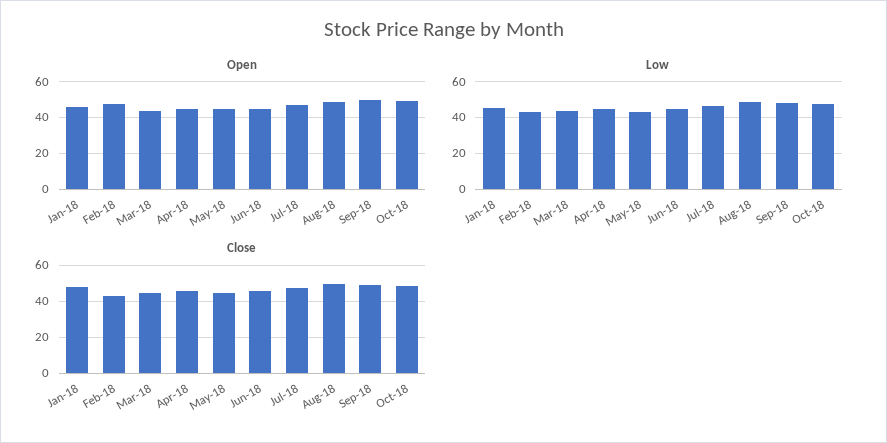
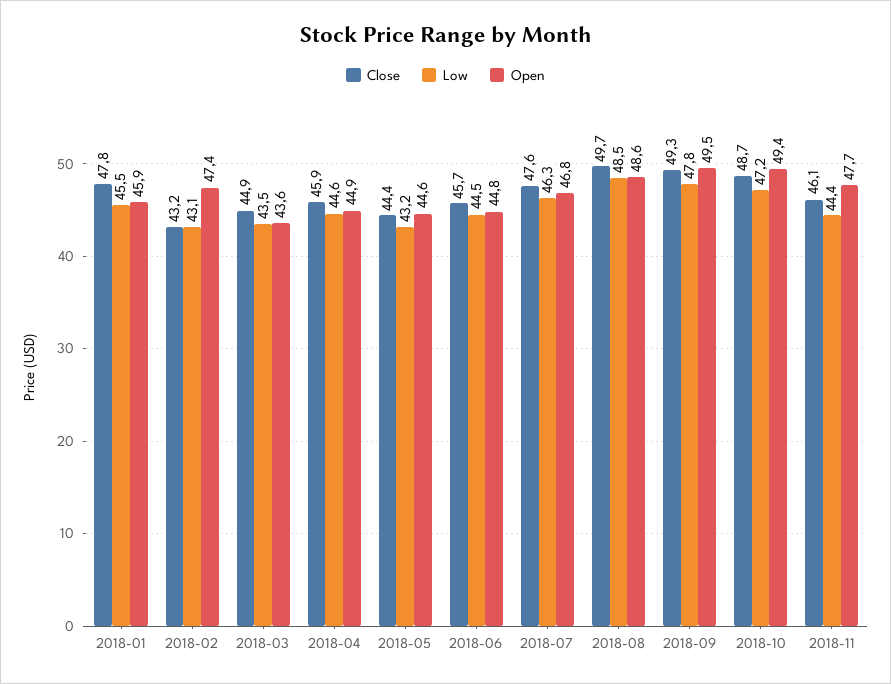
Close, 2018-11: none -> 46.1
Low, 2018-11: none -> 44.4
Open, 2018-11: none -> 47.7

